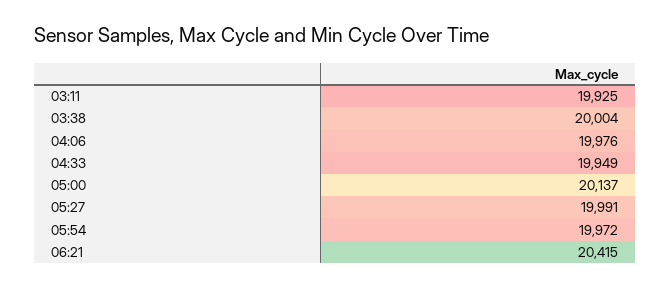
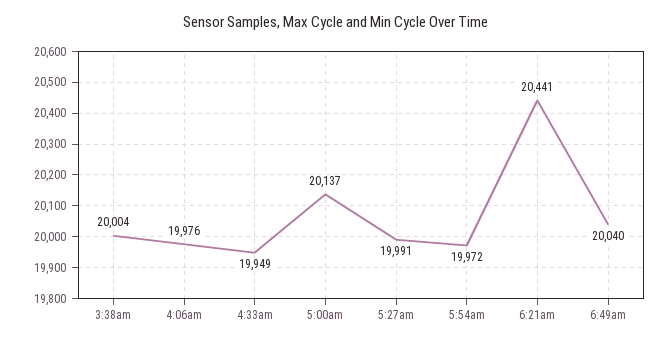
03:11: 19925 -> none
06:21: 20415 -> 20441
6:49am: none -> 20040

